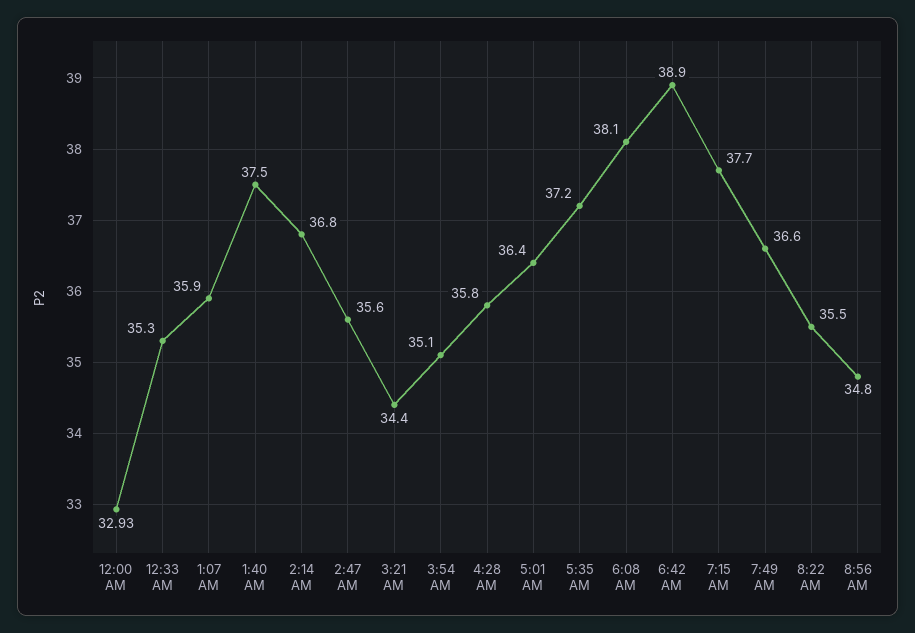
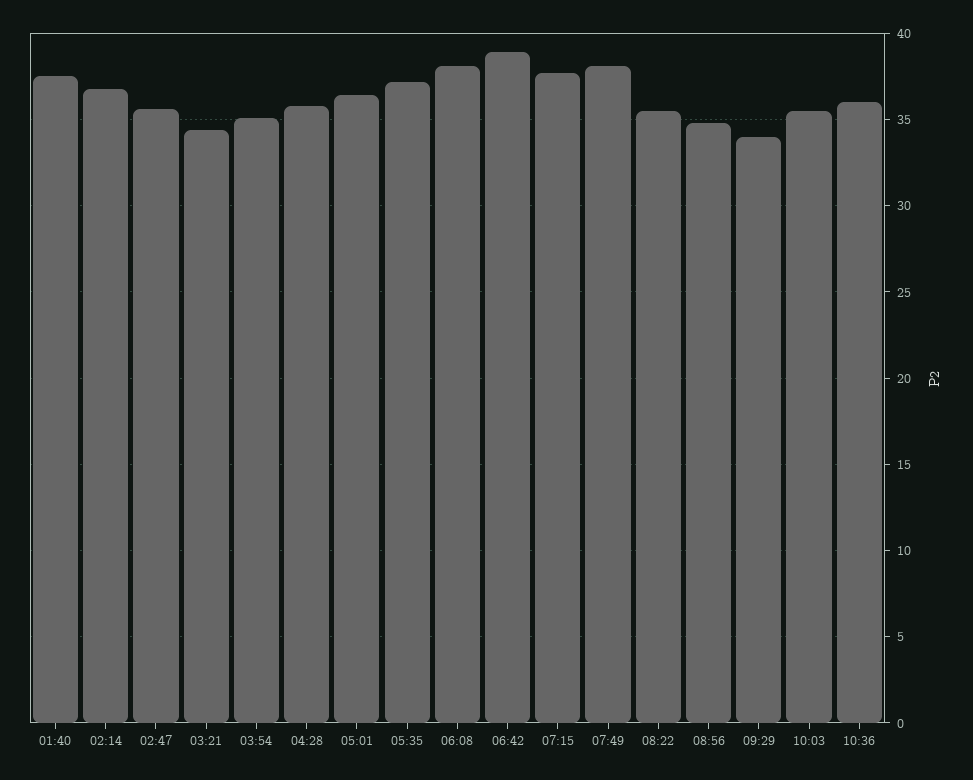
12:00 AM: 32.93 -> none
12:33 AM: 35.3 -> none
1:07 AM: 35.9 -> none
7:49 AM: 36.6 -> 38
09:29: none -> 34
10:03: none -> 35.5
10:36: none -> 36

